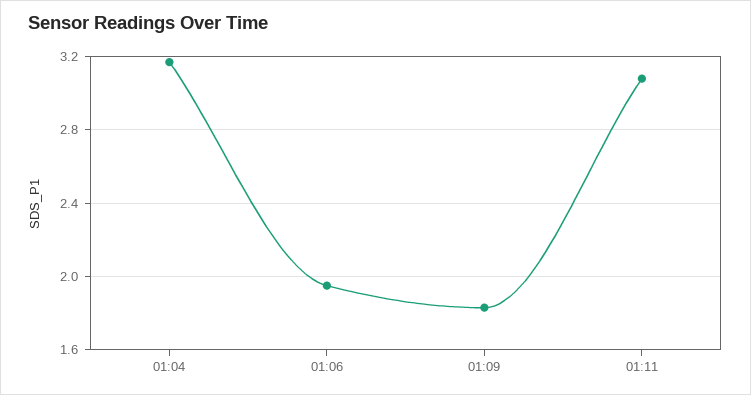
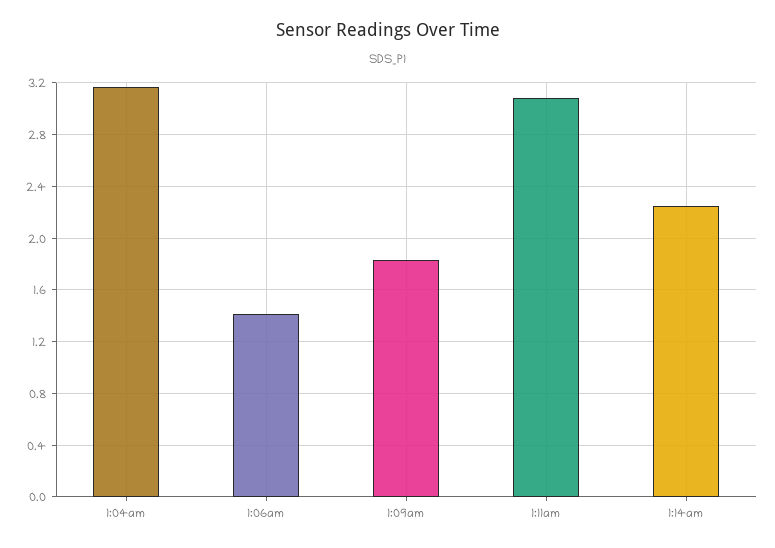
01:06: 1.95 -> 1.4
1:14am: none -> 2.25

